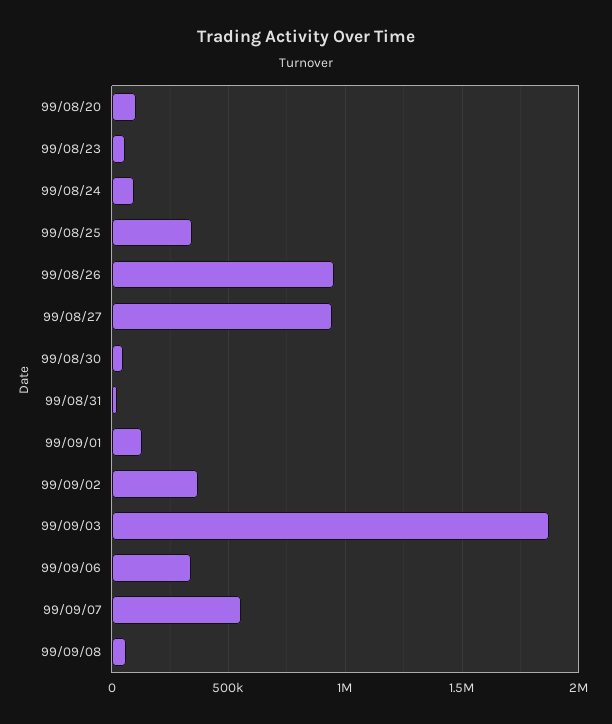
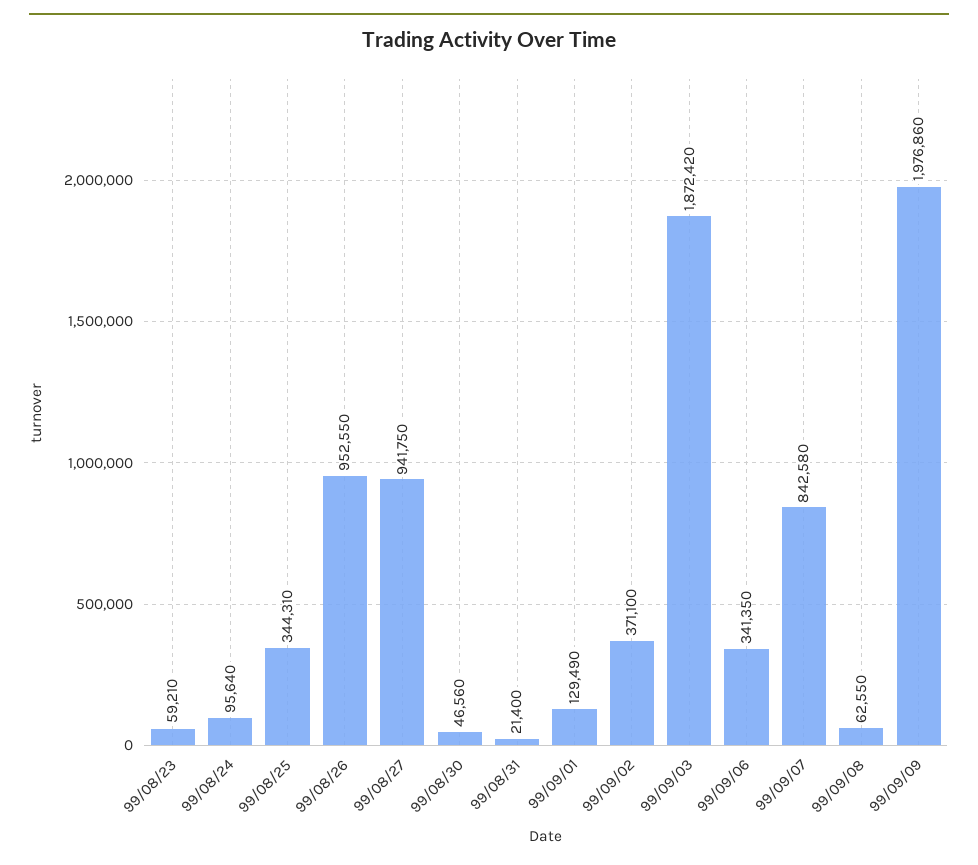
99/08/20: 100000 -> none
99/09/07: 550000 -> 842580
99/09/09: none -> 1976860

